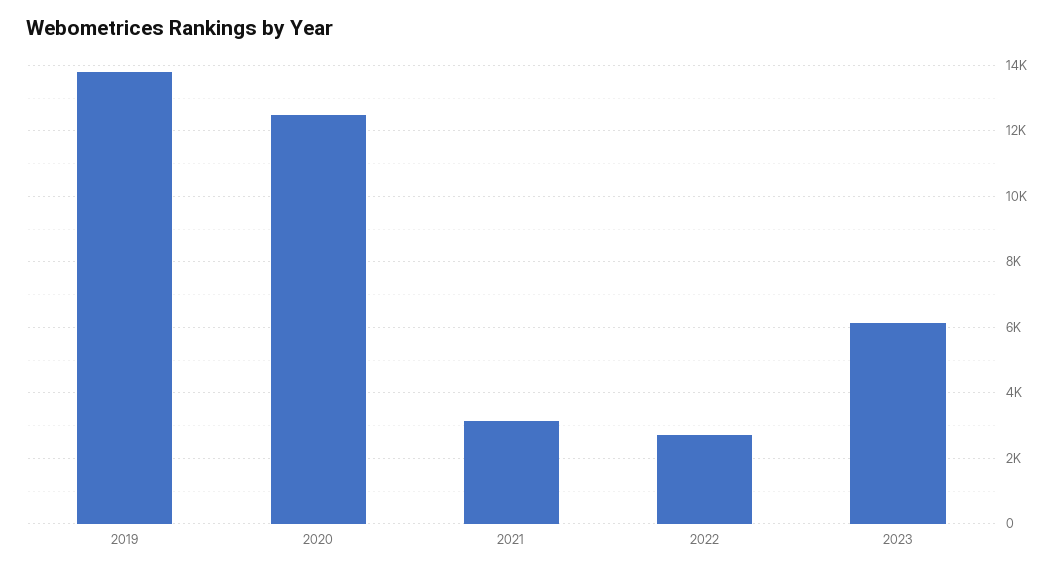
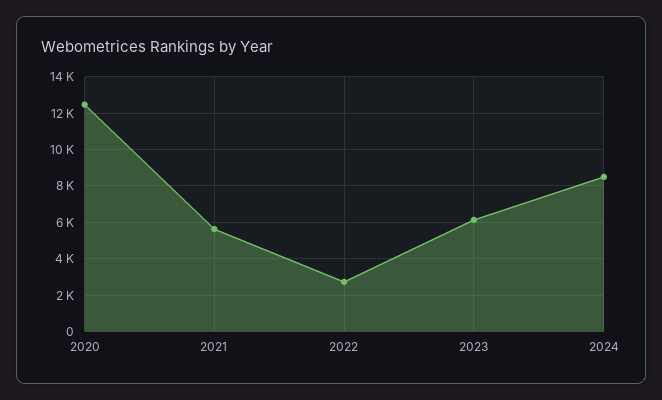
2019: 13800 -> none
2021: 3200 -> 5500
2024: none -> 8500

